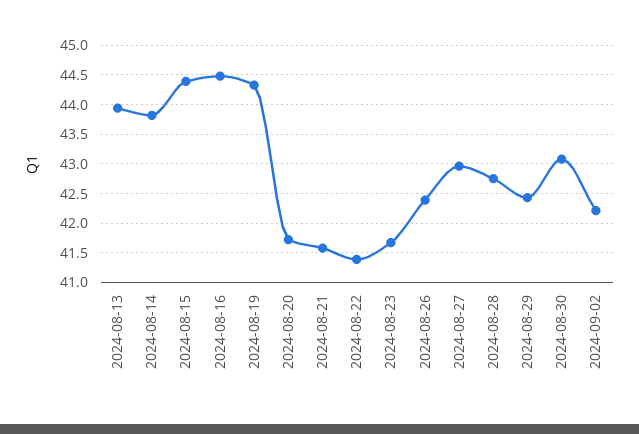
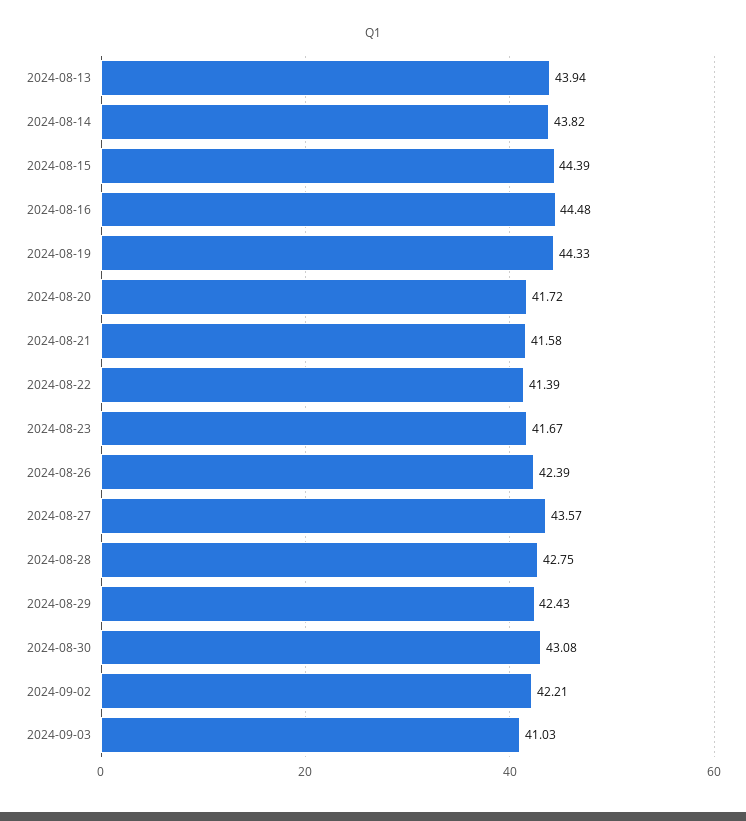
2024-08-27: 43 -> 43.57
2024-09-03: none -> 41.03

